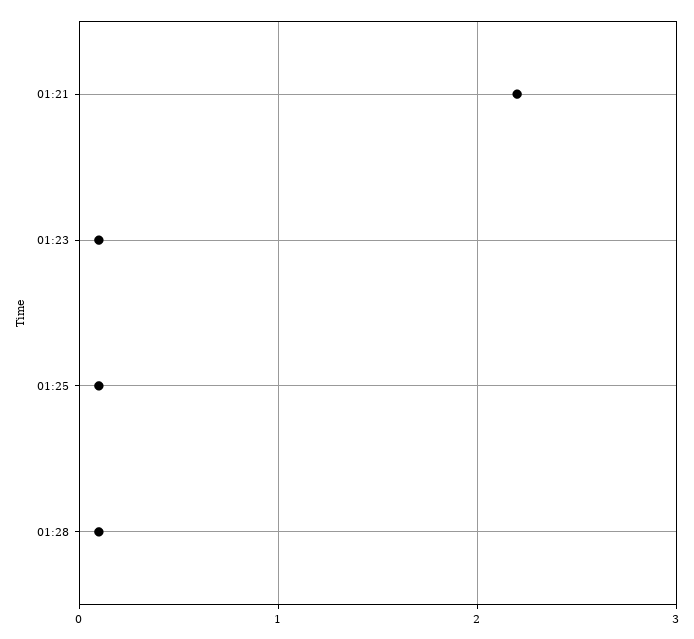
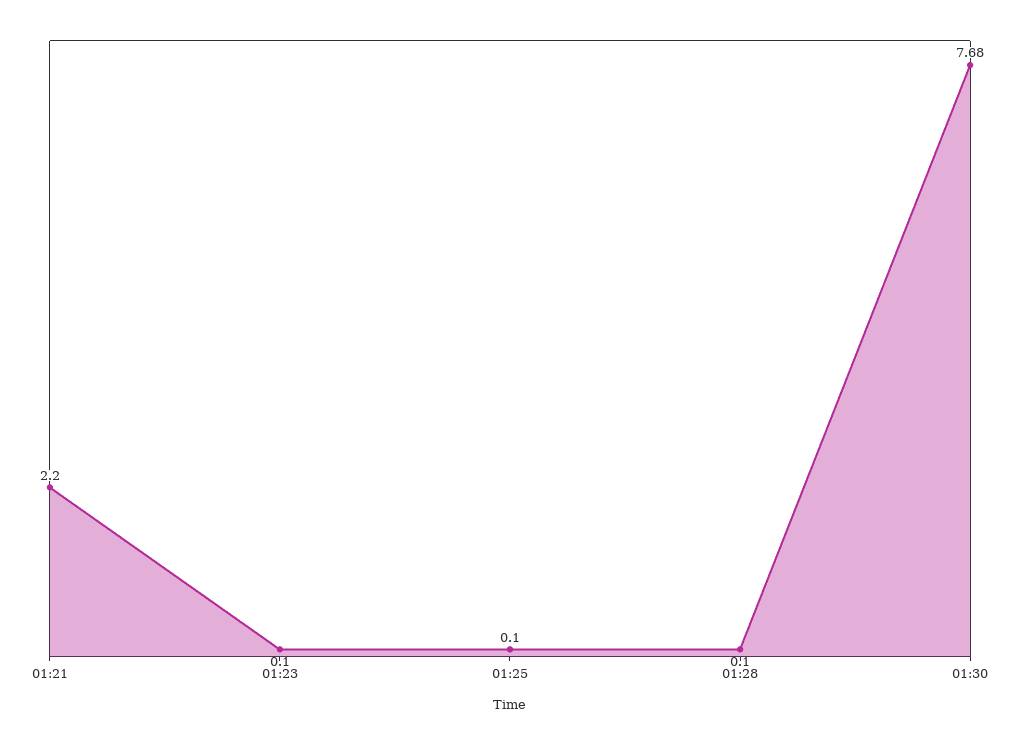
01:30: none -> 7.68

